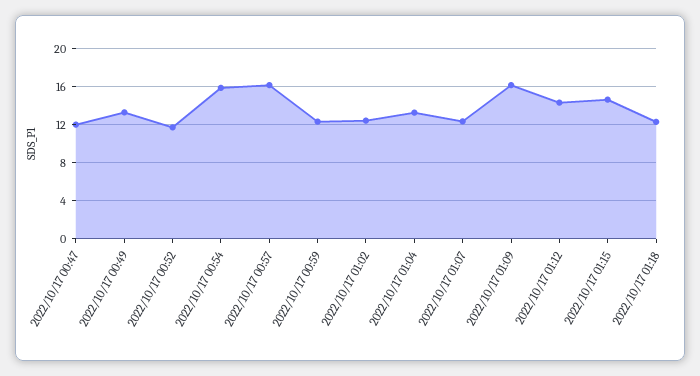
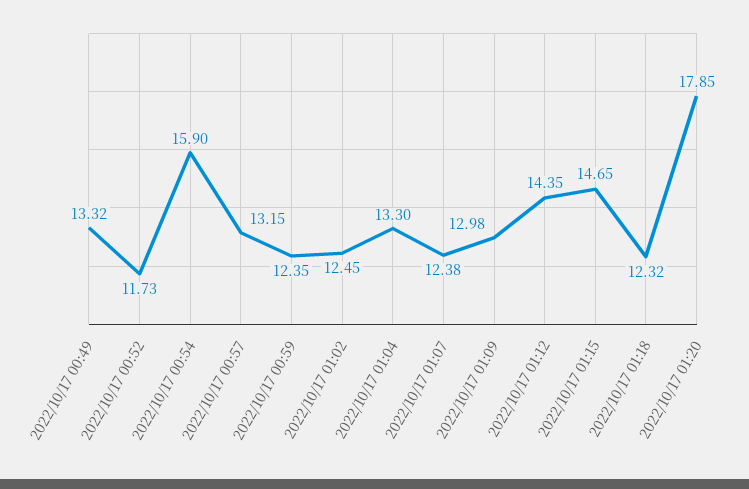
2022/10/17 00:47: 12 -> none
2022/10/17 00:57: 16 -> 13.15
2022/10/17 01:09: 16 -> 12.98
2022/10/17 01:20: none -> 17.85

